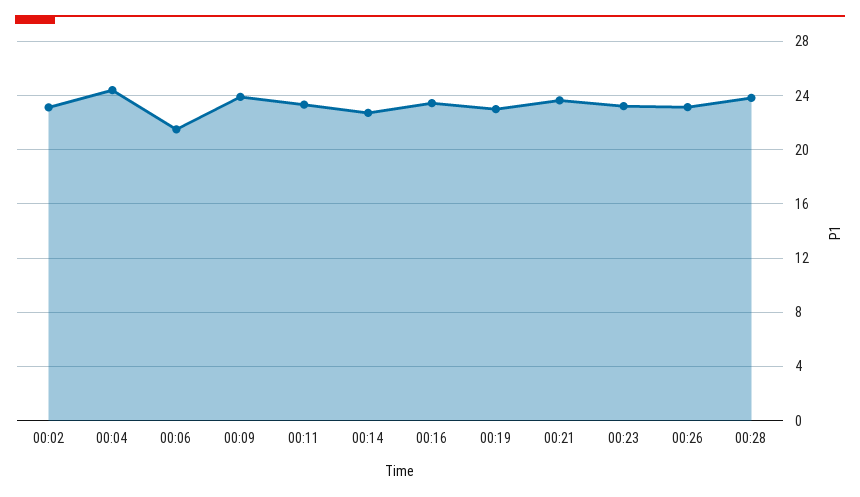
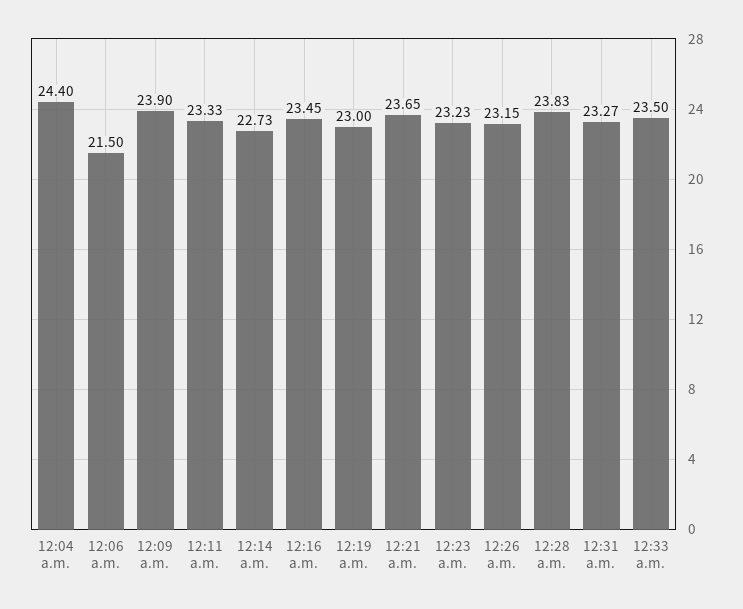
00:02: 23 -> none
12:31 a.m.: none -> 23.27
12:33 a.m.: none -> 23.5

